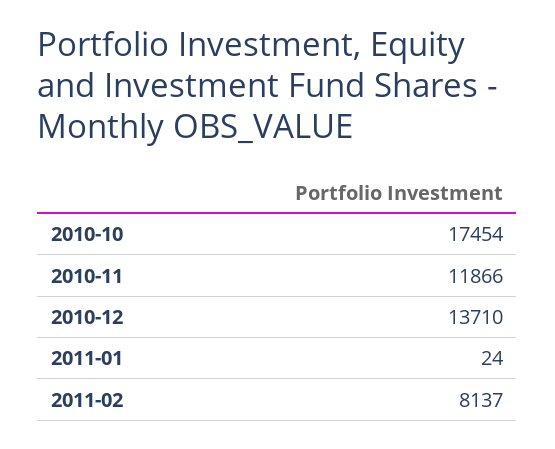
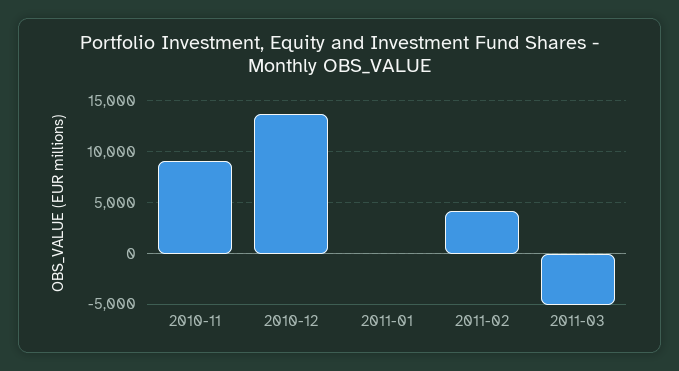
2010-10: 17454 -> none
2010-11: 11866 -> 9000
2011-02: 8137 -> 4000
2011-03: none -> -5000

